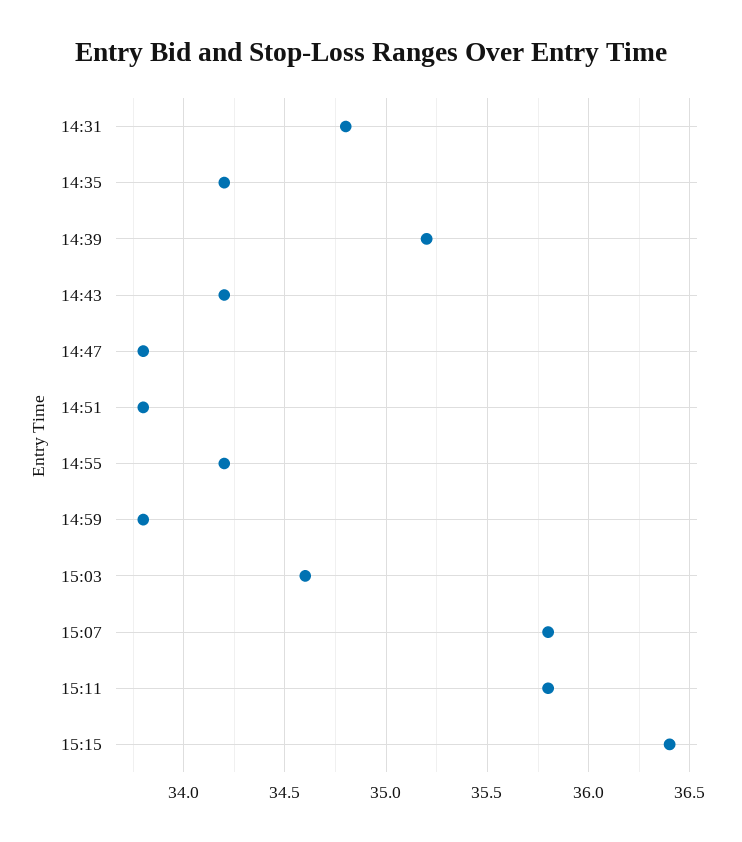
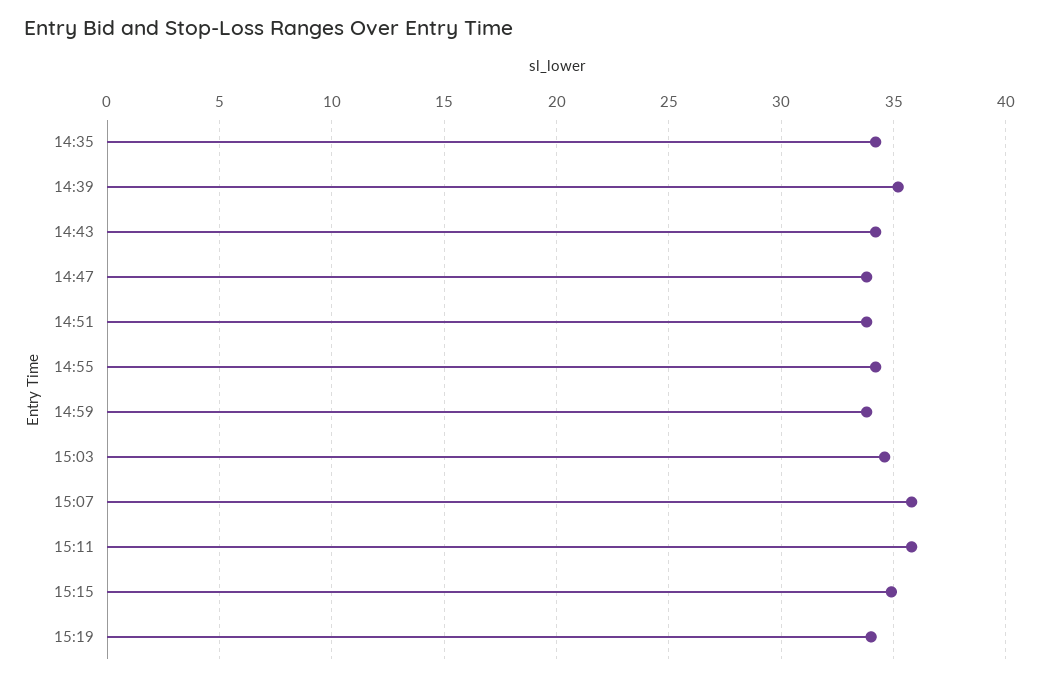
14:31: 34.8 -> none
15:15: 36.4 -> 35
15:19: none -> 34

